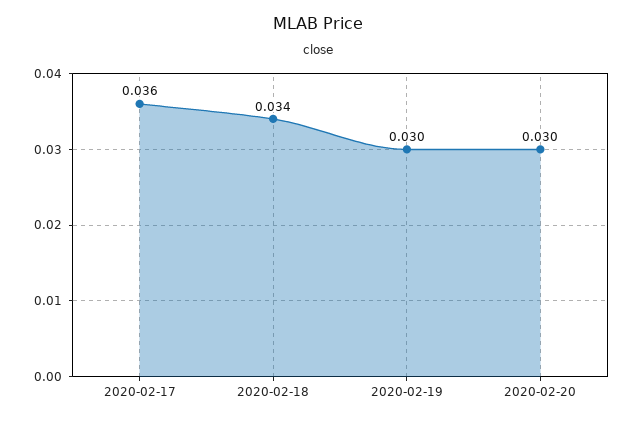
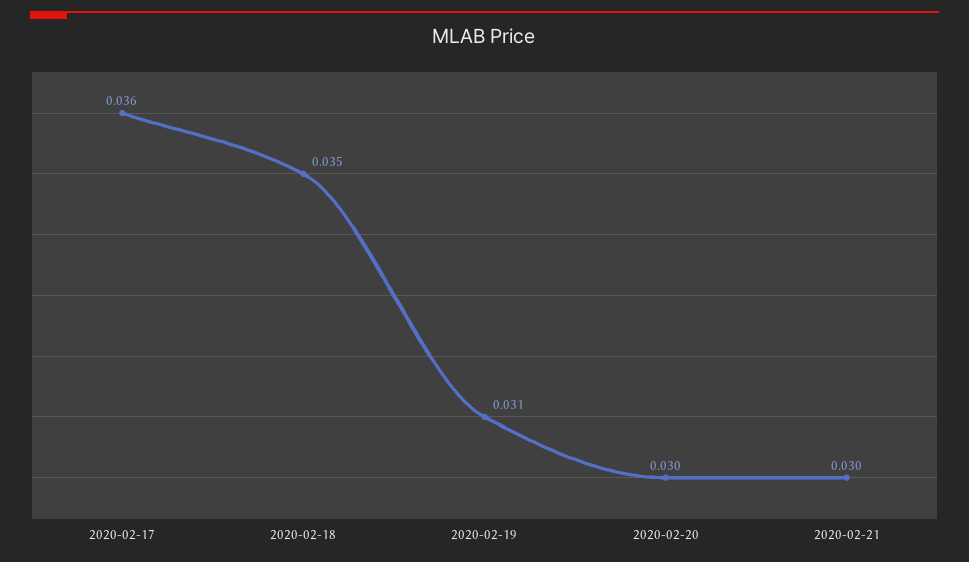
2020-02-18: 0.034 -> 0.035
2020-02-19: 0.03 -> 0.031
2020-02-21: none -> 0.03

